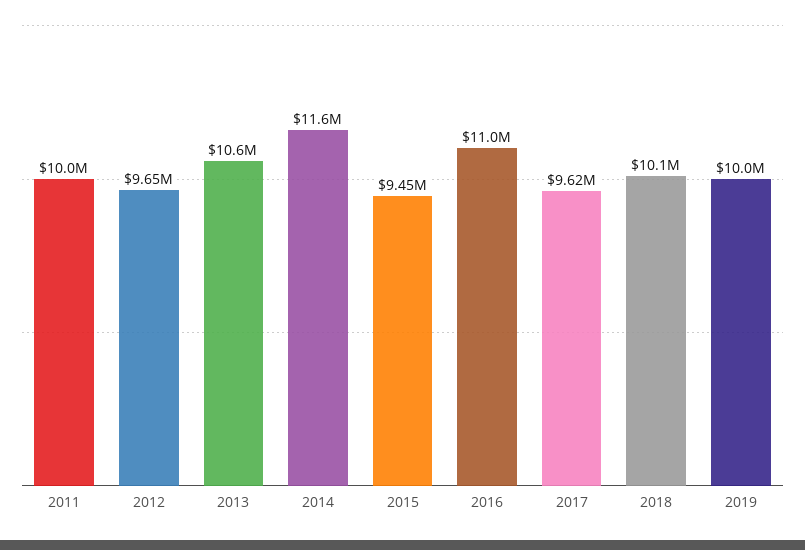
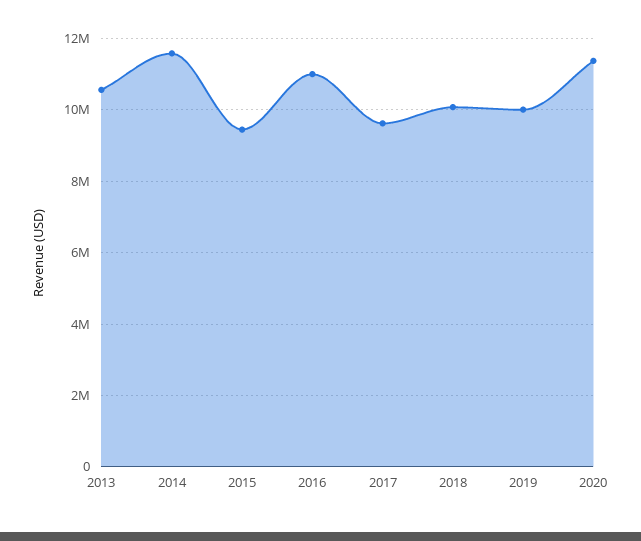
2011: 10000000 -> none
2012: 9650000 -> none
2020: none -> 11400000

